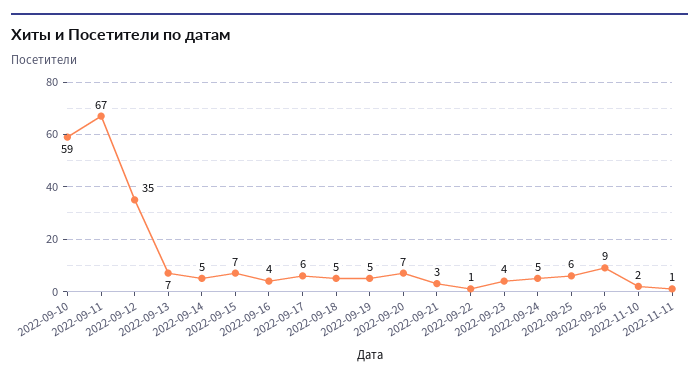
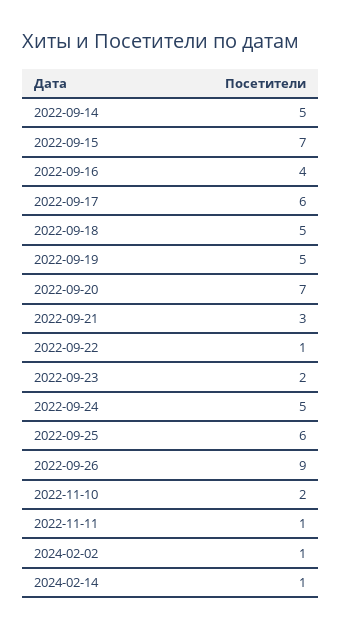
2022-09-10: 59 -> none
2022-09-11: 67 -> none
2022-09-12: 35 -> none
2022-09-13: 7 -> none
2022-09-23: 4 -> 2
2024-02-02: none -> 1
2024-02-14: none -> 1

